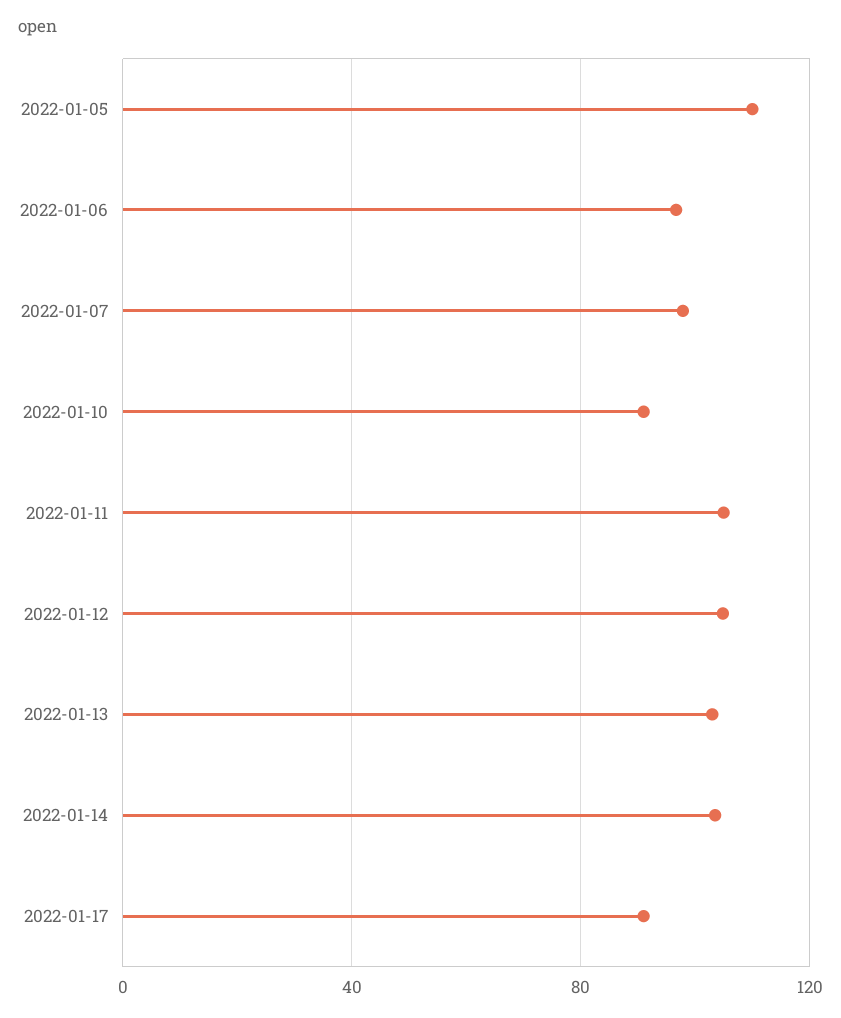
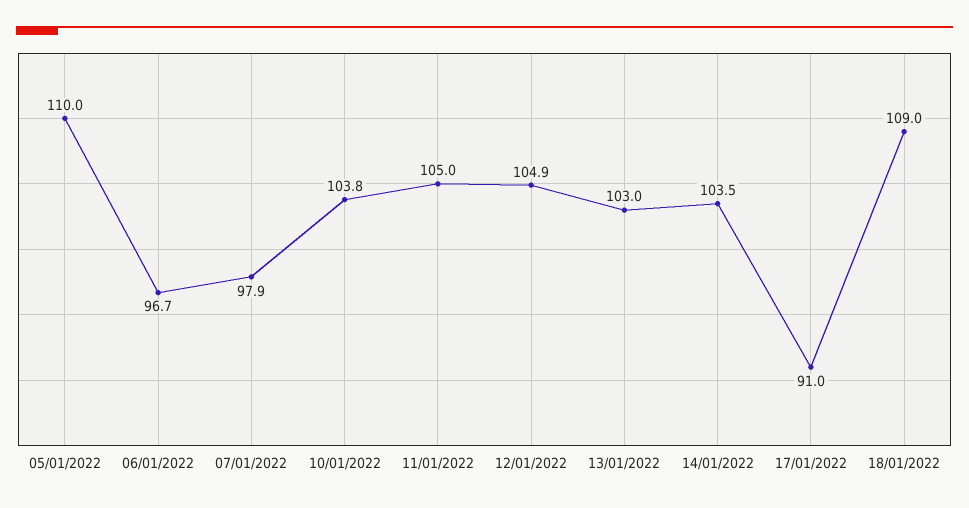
2022-01-10: 90 -> 103.8
18/01/2022: none -> 109

